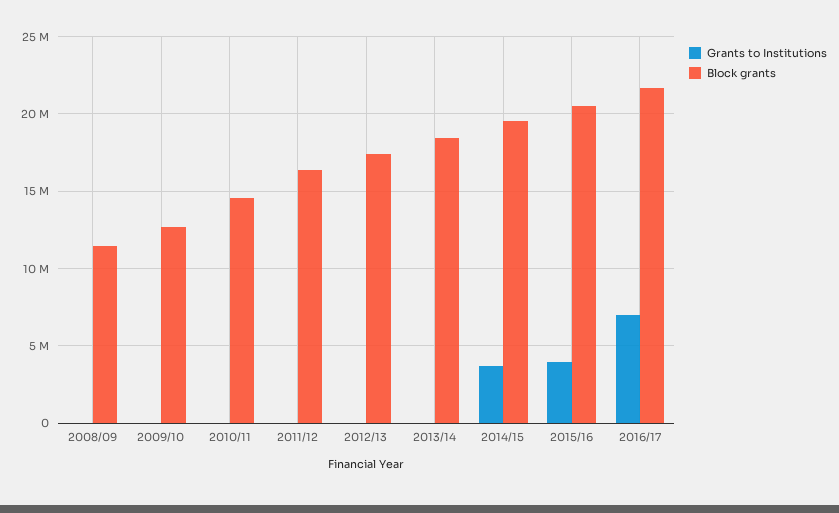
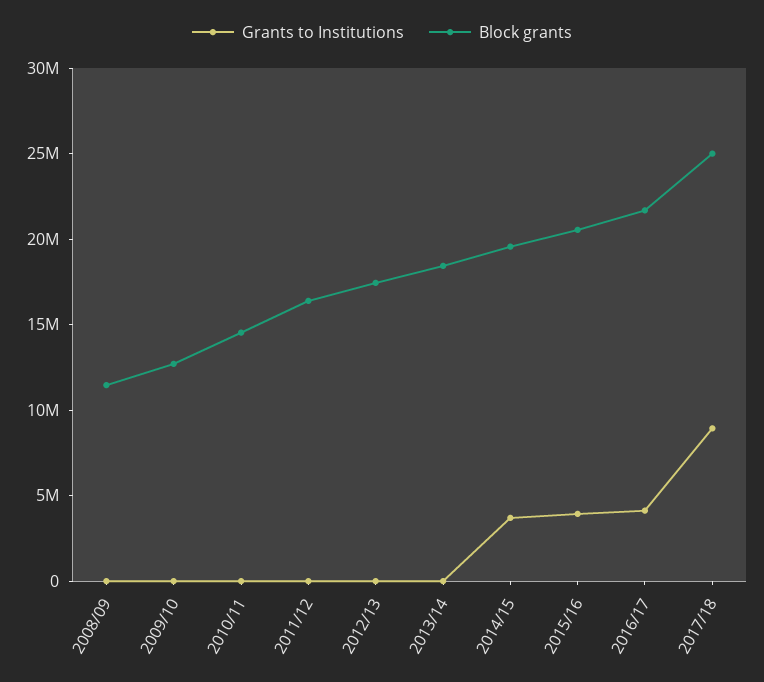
Grants to Institutions, 2016/17: 7000000 -> 4000000
Grants to Institutions, 2017/18: none -> 9000000
Block grants, 2017/18: none -> 25000000

